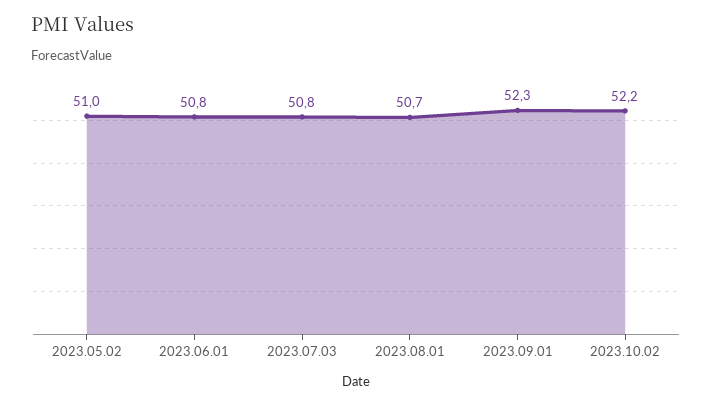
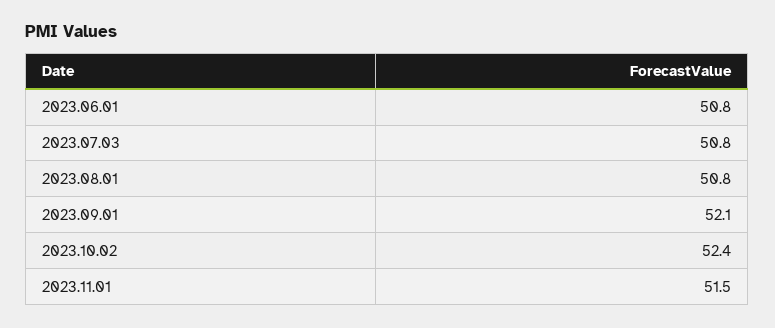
2023.05.02: 51 -> none
2023.08.01: 50.7 -> 50.8
2023.09.01: 52.3 -> 52.1
2023.10.02: 52.2 -> 52.4
2023.11.01: none -> 51.5

